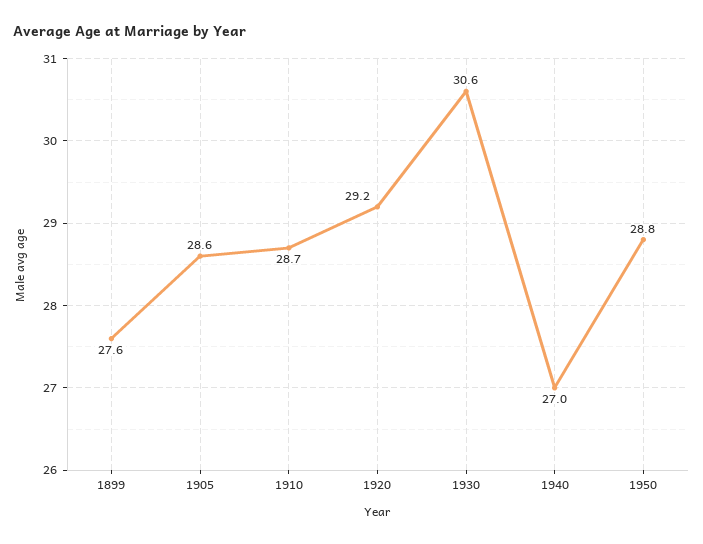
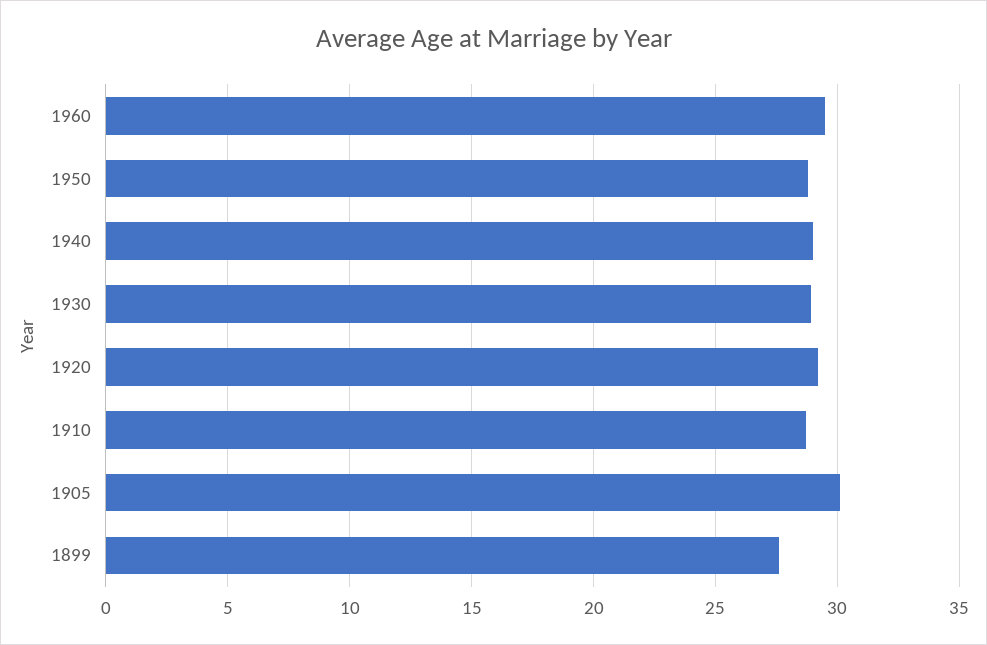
1905: 28.6 -> 30
1930: 30.6 -> 29
1940: 27 -> 29
1960: none -> 29.5

